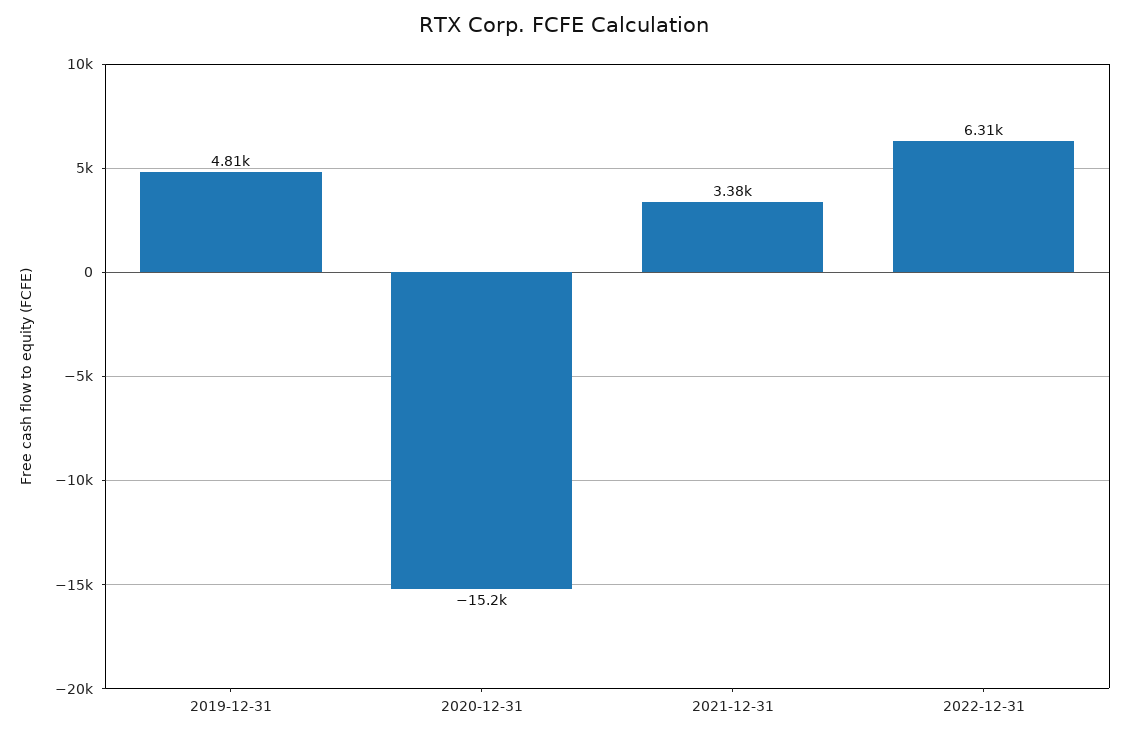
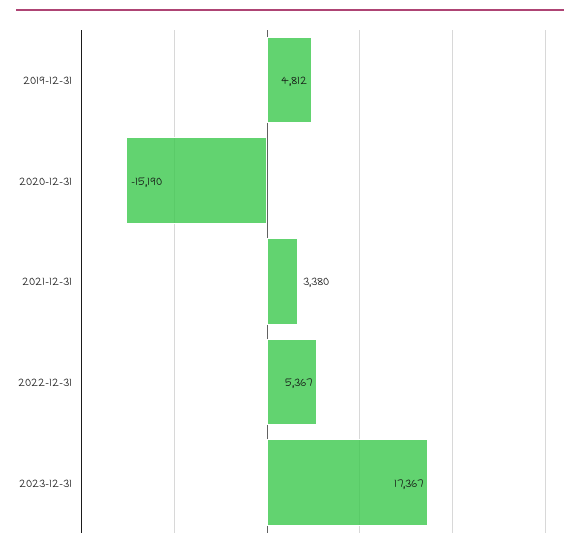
2022-12-31: 6310 -> 5367
2023-12-31: none -> 17367

